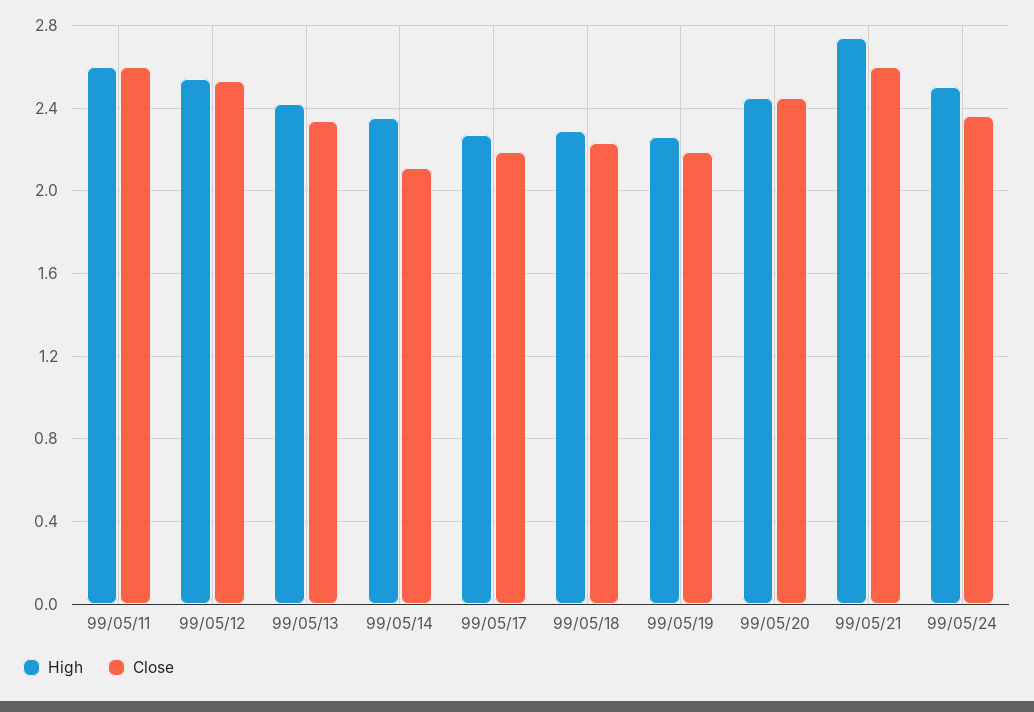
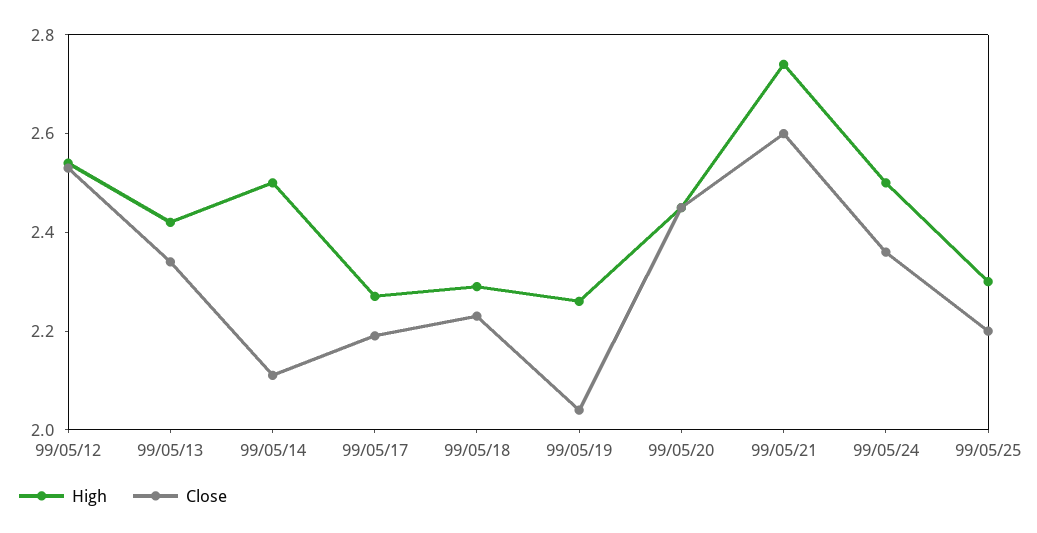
High, 99/05/11: 2.6 -> none
Close, 99/05/11: 2.6 -> none
High, 99/05/14: 2.35 -> 2.5
Close, 99/05/19: 2.2 -> 2.05
High, 99/05/25: none -> 2.3
Close, 99/05/25: none -> 2.2

